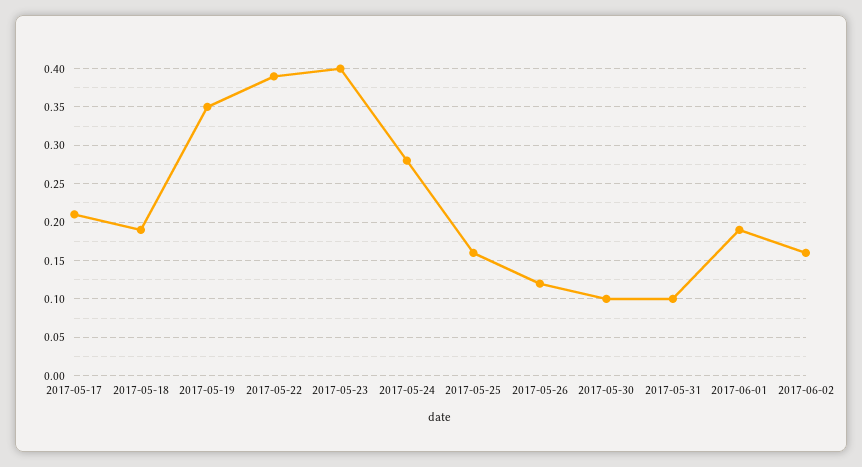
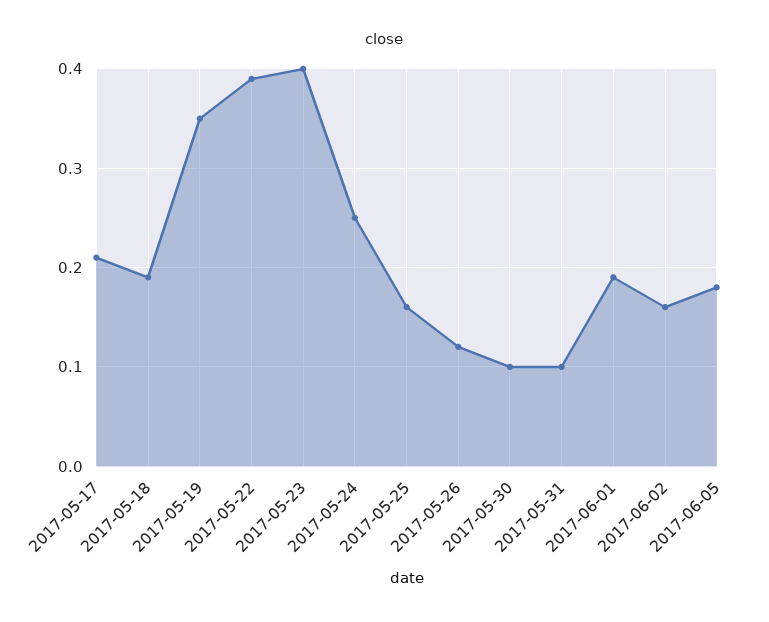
2017-05-24: 0.28 -> 0.25
2017-06-05: none -> 0.18

